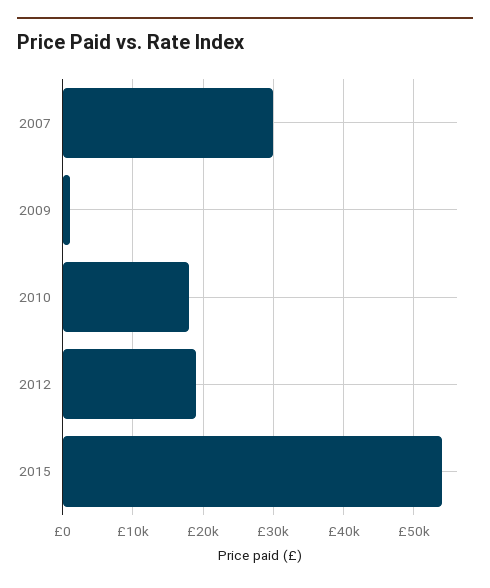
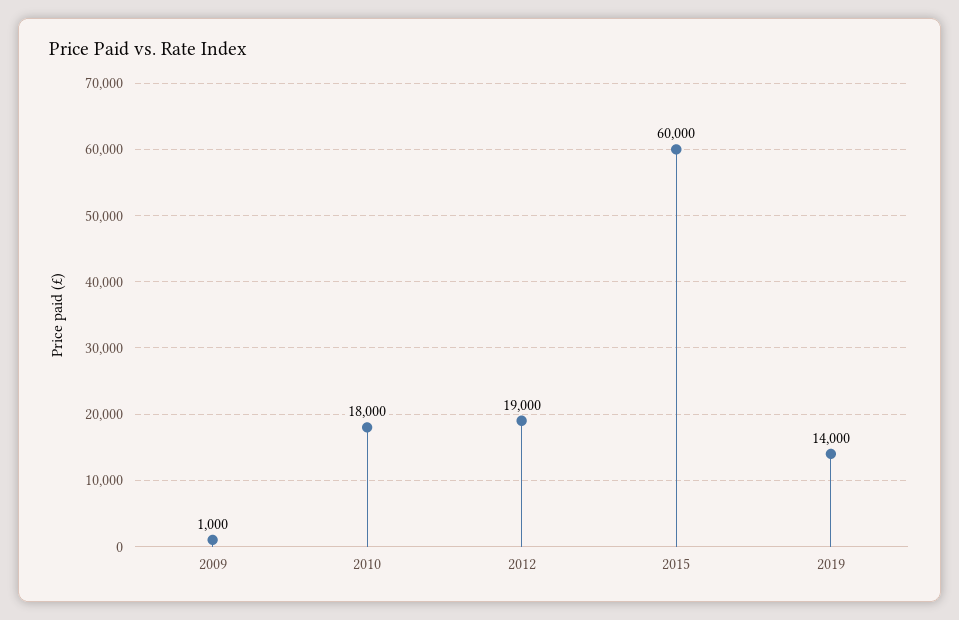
2007: 30000 -> none
2015: 54000 -> 60000
2019: none -> 14000

